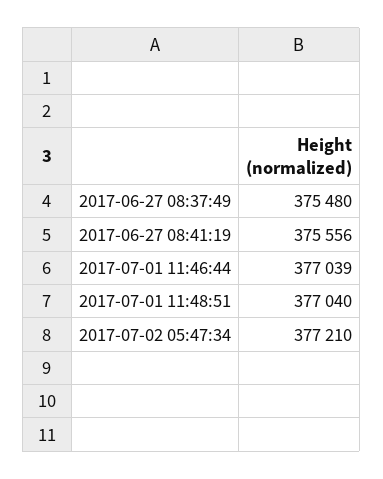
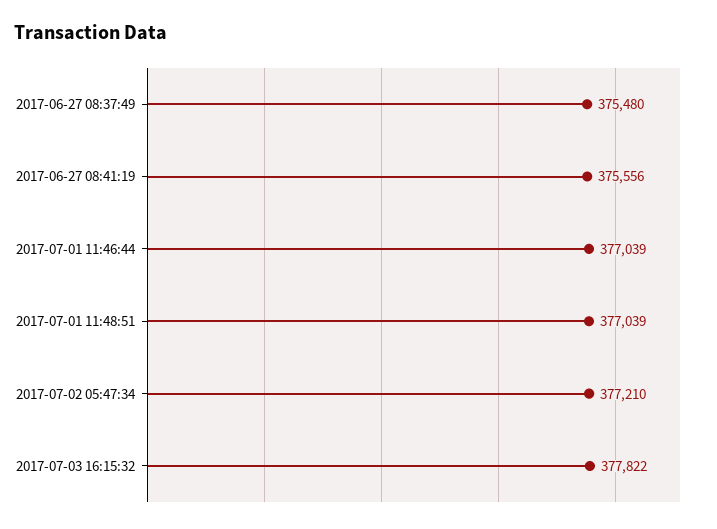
2017-07-01 11:48:51: 377040 -> 377039
2017-07-03 16:15:32: none -> 377822

